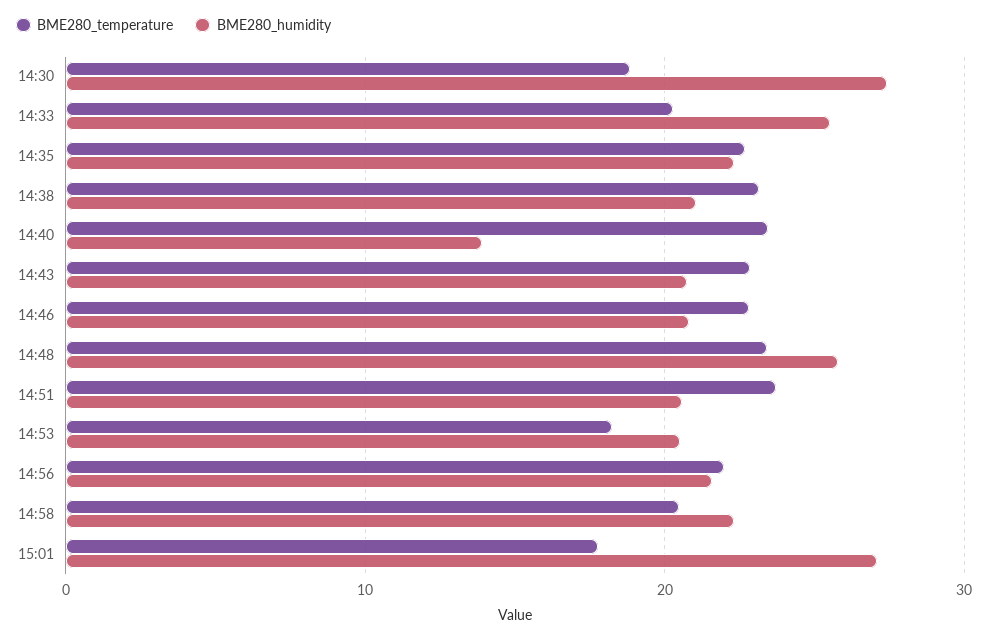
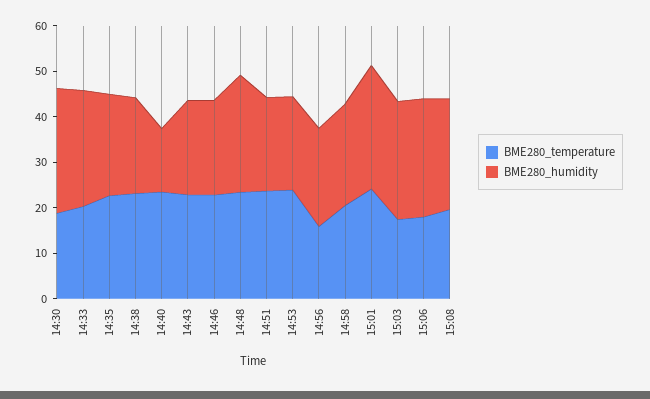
BME280_temperature, 14:53: 18 -> 24
BME280_temperature, 14:56: 22 -> 16
BME280_temperature, 15:01: 18 -> 24
BME280_temperature, 15:03: none -> 18
BME280_humidity, 15:03: none -> 26
BME280_temperature, 15:06: none -> 18
BME280_humidity, 15:06: none -> 26
BME280_temperature, 15:08: none -> 20
BME280_humidity, 15:08: none -> 24

